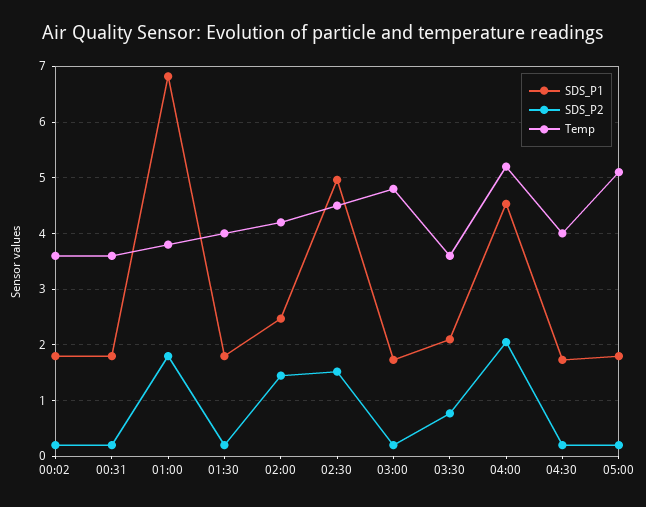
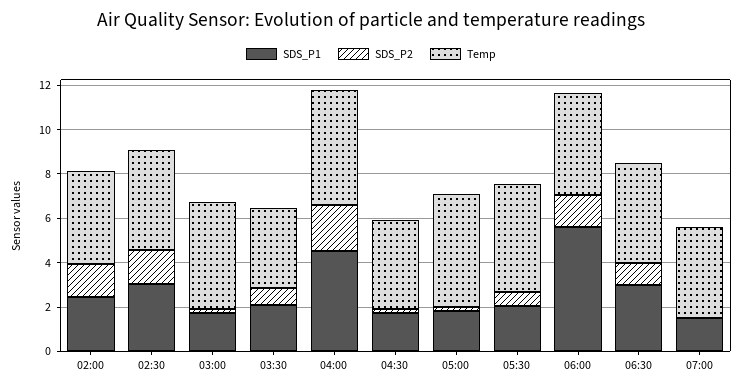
SDS_P1, 00:02: 1.8 -> none
SDS_P2, 00:02: 0.2 -> none
Temp, 00:02: 3.6 -> none
SDS_P1, 00:31: 1.8 -> none
SDS_P2, 00:31: 0.2 -> none
Temp, 00:31: 3.6 -> none
SDS_P1, 01:00: 6.8 -> none
SDS_P2, 01:00: 1.8 -> none
Temp, 01:00: 3.8 -> none
SDS_P1, 01:30: 1.8 -> none
SDS_P2, 01:30: 0.2 -> none
Temp, 01:30: 4 -> none
SDS_P1, 02:30: 5 -> 3
SDS_P1, 05:30: none -> 2
SDS_P2, 05:30: none -> 0.5
Temp, 05:30: none -> 5
SDS_P1, 06:00: none -> 5.5
SDS_P2, 06:00: none -> 1.5
Temp, 06:00: none -> 4.5
SDS_P1, 06:30: none -> 3
SDS_P2, 06:30: none -> 1
Temp, 06:30: none -> 4.5
SDS_P1, 07:00: none -> 1.5
SDS_P2, 07:00: none -> 0
Temp, 07:00: none -> 4

